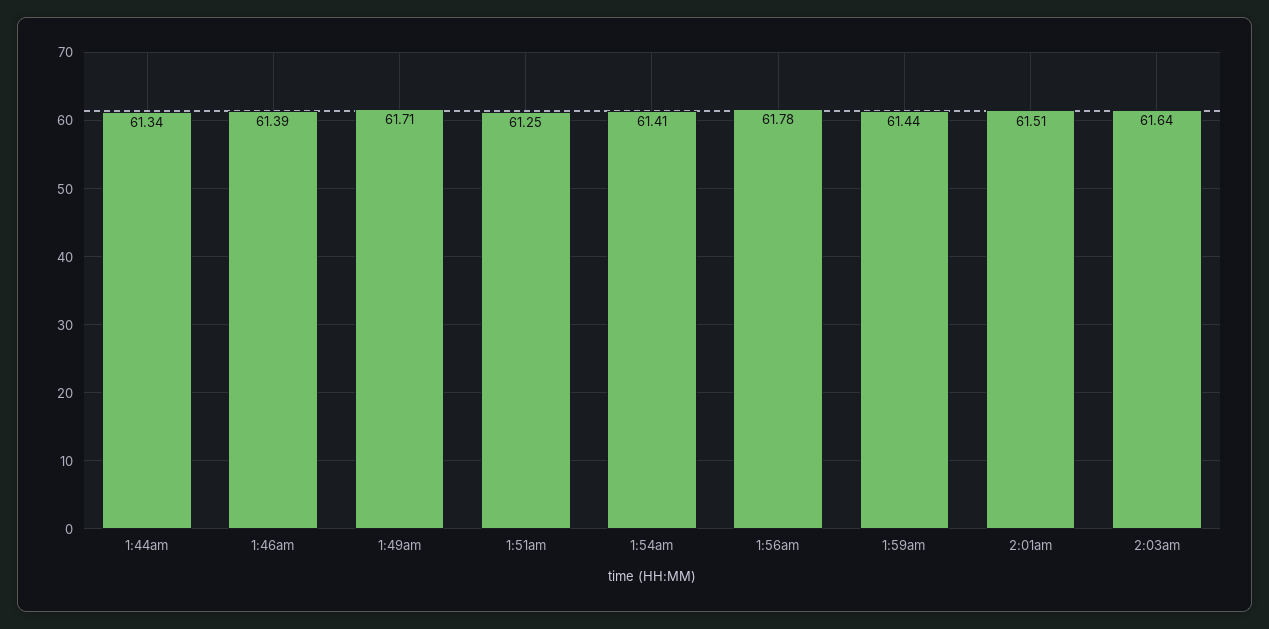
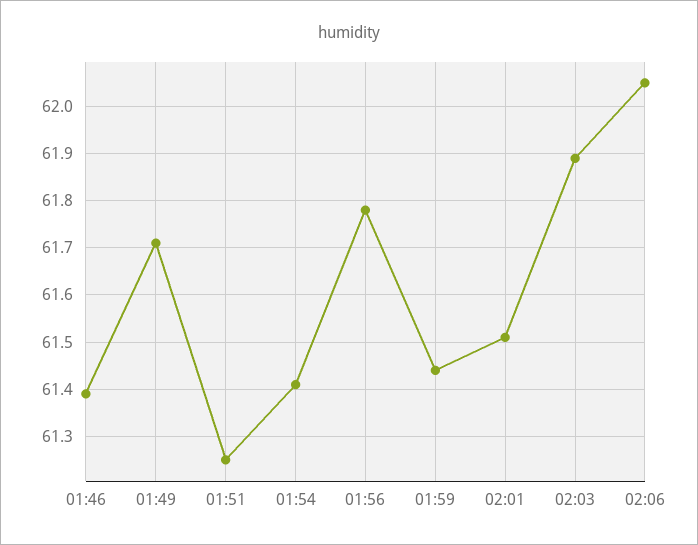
1:44am: 61.34 -> none
2:03am: 61.64 -> 61.9
02:06: none -> 62.05

